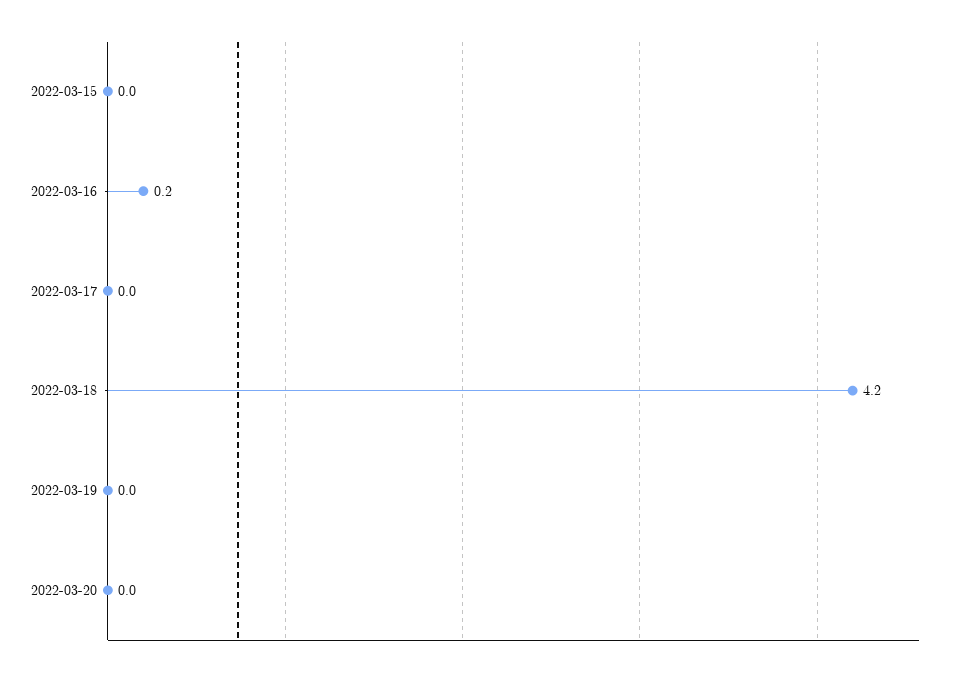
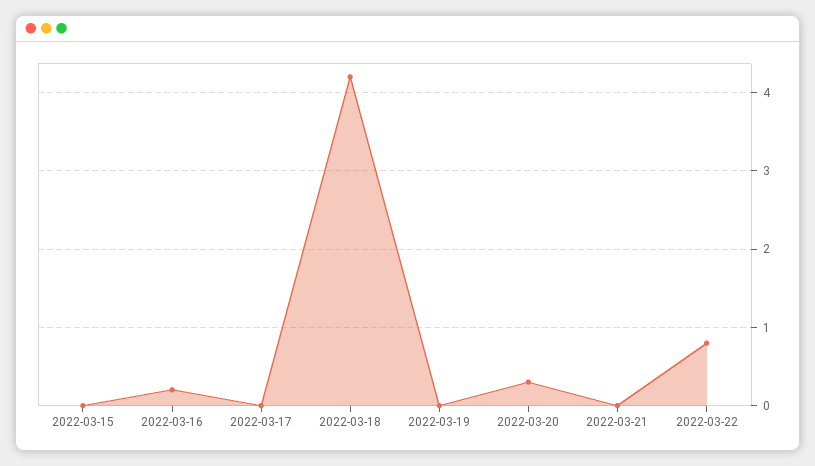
2022-03-20: 0 -> 0.3
2022-03-21: none -> 0
2022-03-22: none -> 0.8

